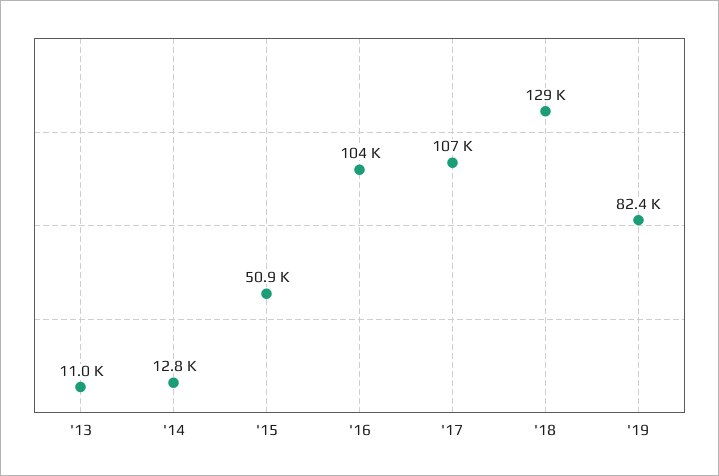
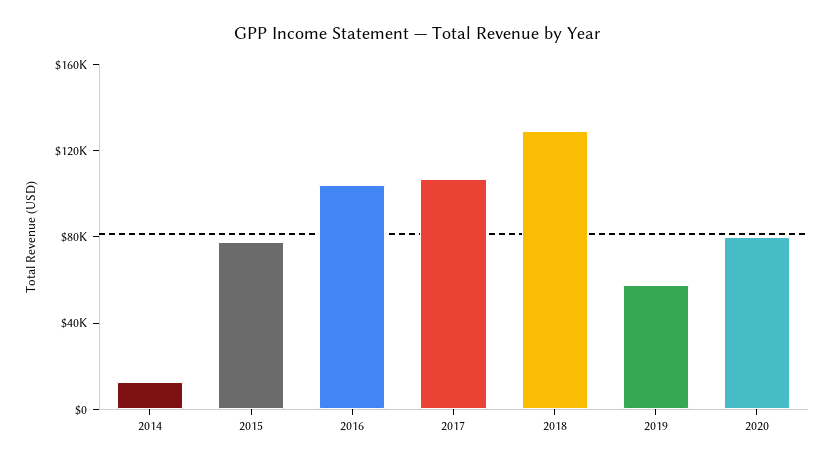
'13: 11000 -> none
'15: 50900 -> 80000
'19: 82400 -> 60000
2020: none -> 80000

